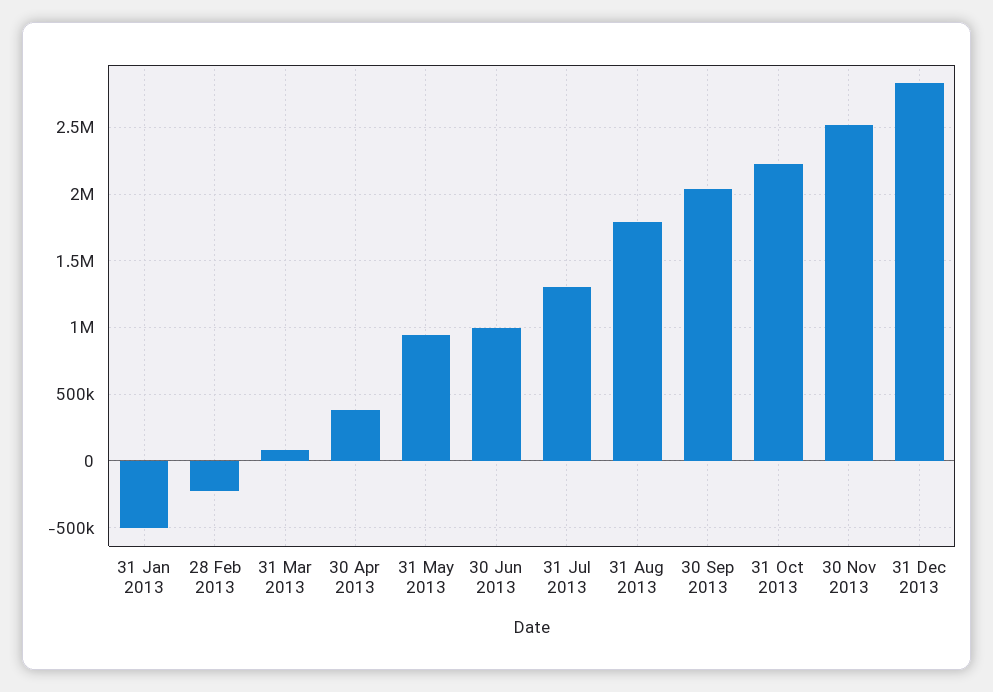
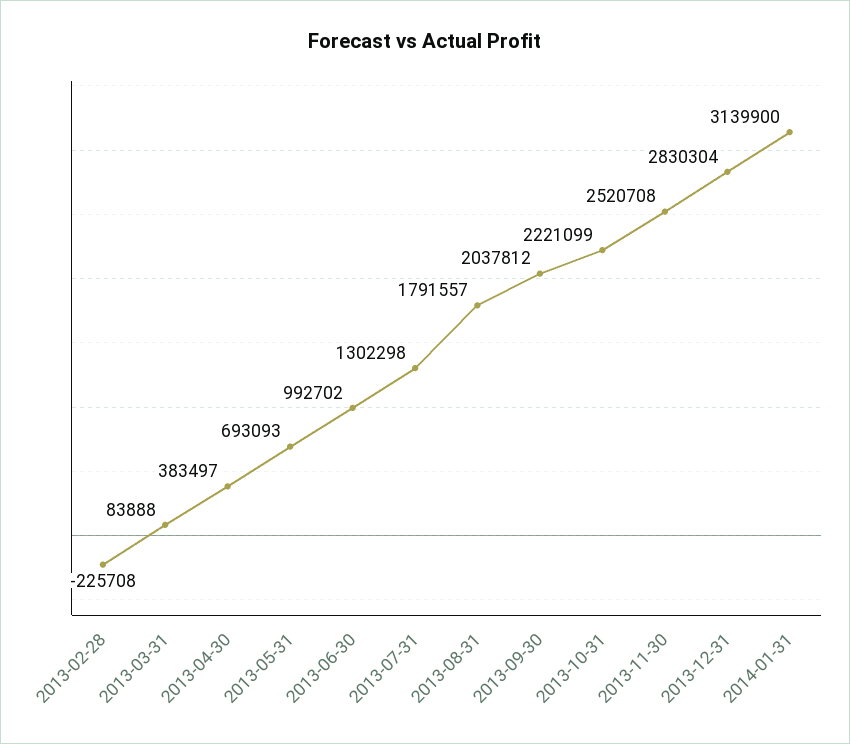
31 Jan 2013: -500000 -> none
31 May 2013: 950000 -> 693093
2014-01-31: none -> 3139900

